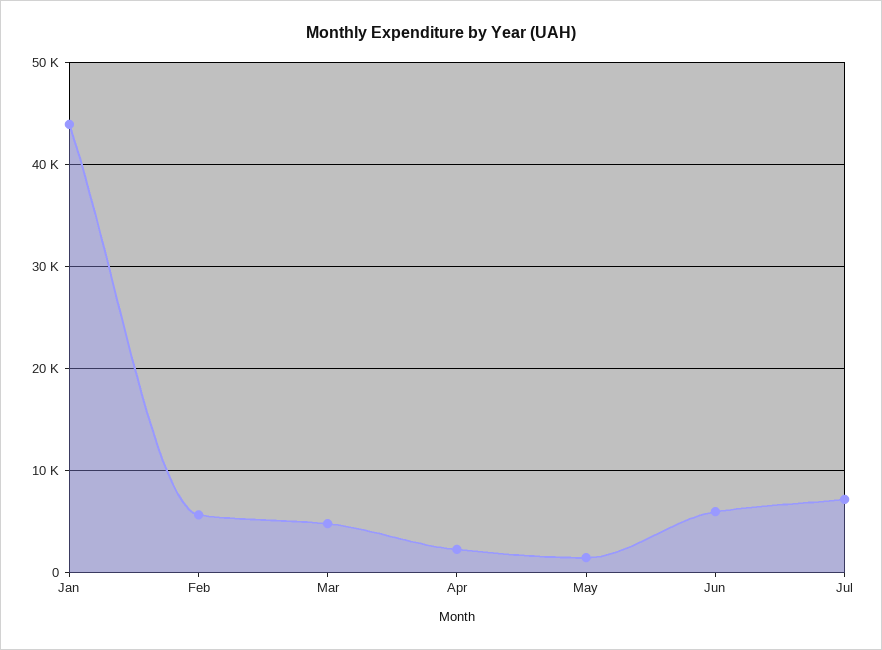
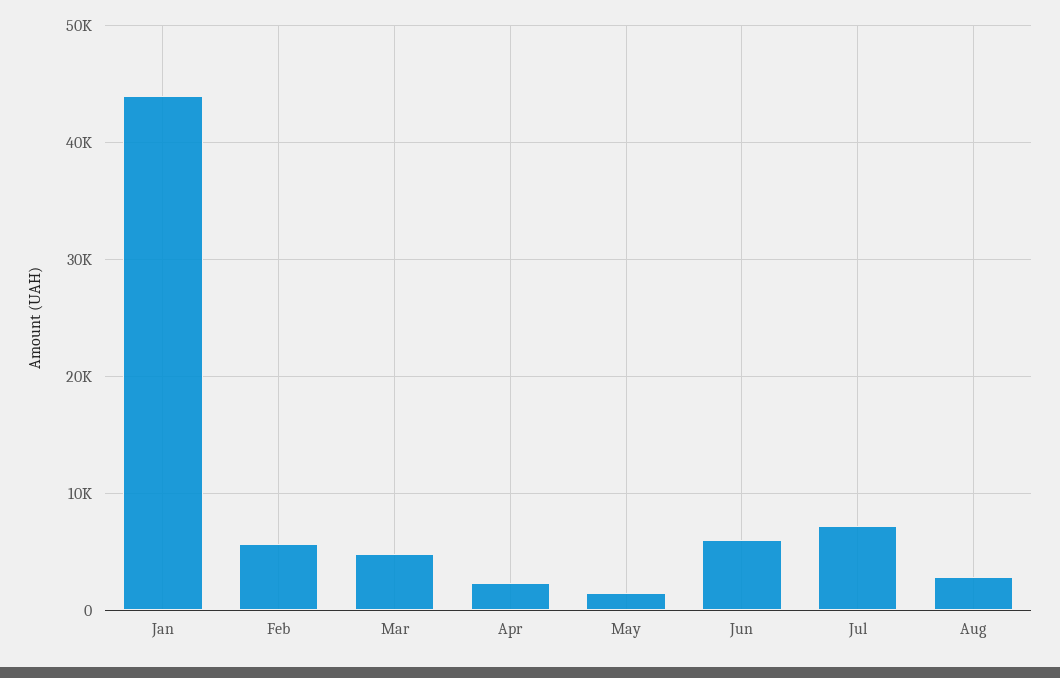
Aug: none -> 3000

